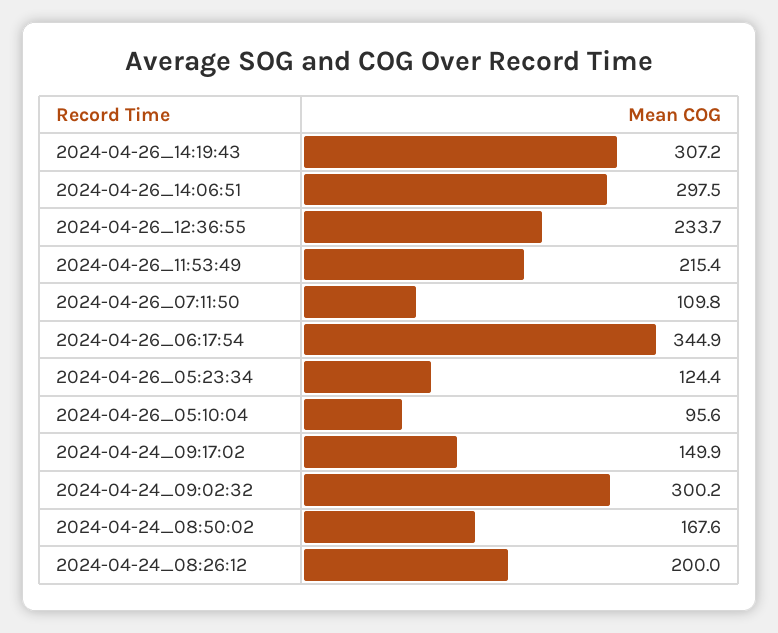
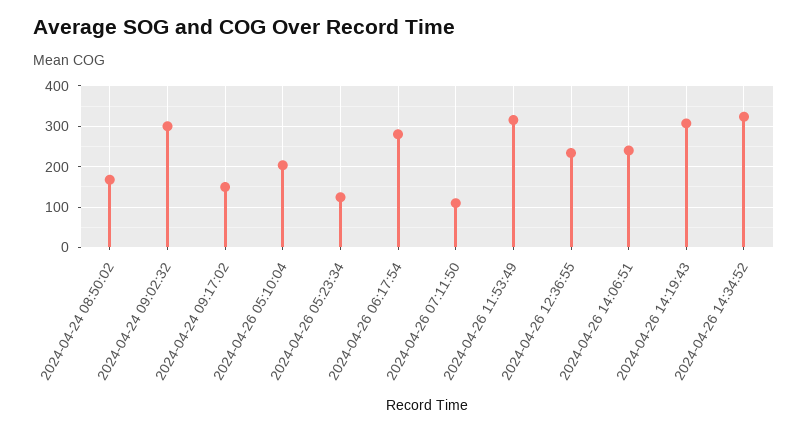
2024-04-26_14:06:51: 297.5 -> 240
2024-04-26_11:53:49: 215.4 -> 320
2024-04-26_06:17:54: 344.9 -> 280
2024-04-26_05:10:04: 95.6 -> 200
2024-04-24_08:26:12: 200 -> none
2024-04-26 14:34:52: none -> 320

